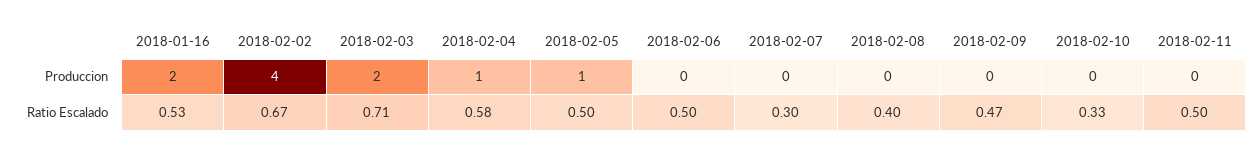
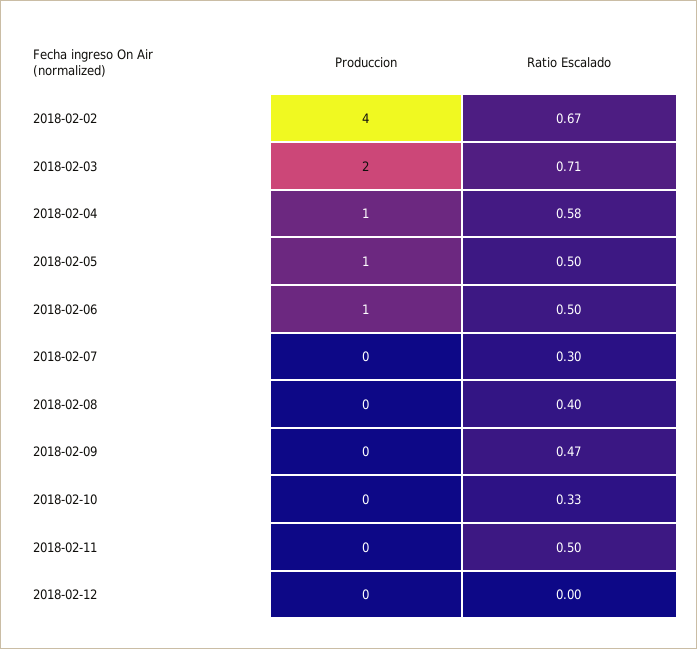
2018-01-16, Produccion: 2 -> none
2018-02-06, Produccion: 0 -> 1
2018-01-16, Ratio Escalado: 0.53 -> none
2018-02-12, Produccion: none -> 0
2018-02-12, Ratio Escalado: none -> 0

